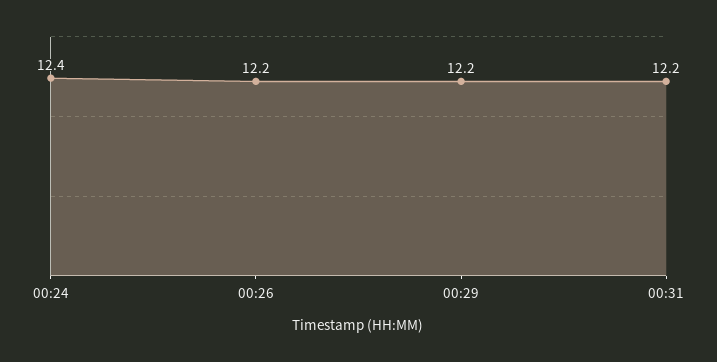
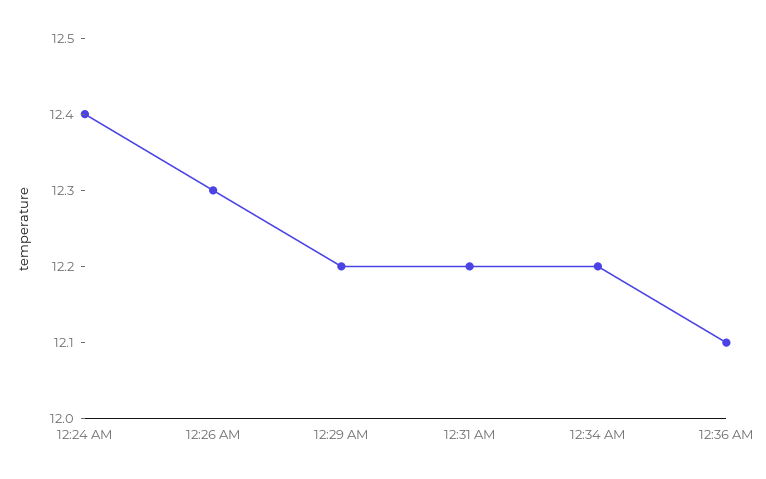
00:26: 12.2 -> 12.3
12:34 AM: none -> 12.2
12:36 AM: none -> 12.1

